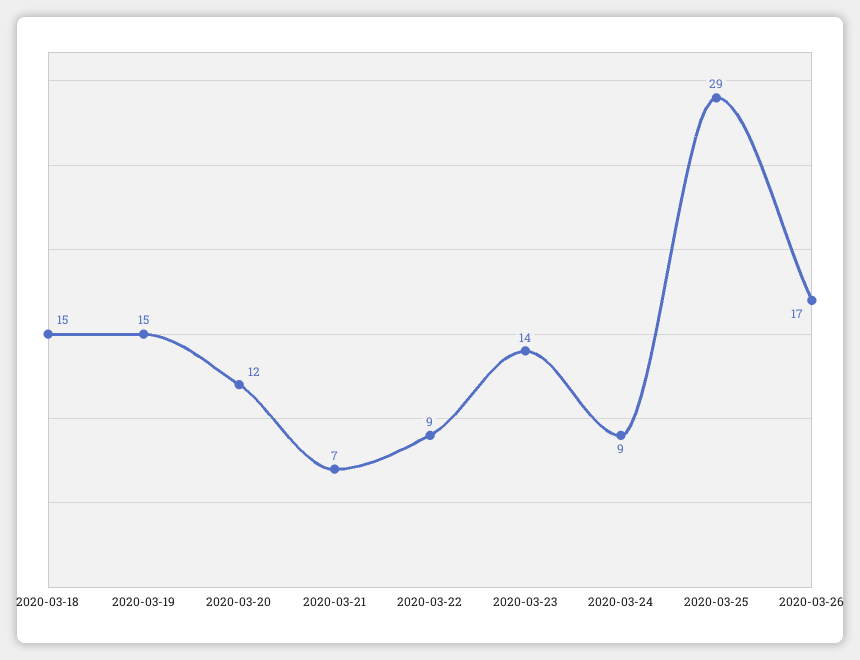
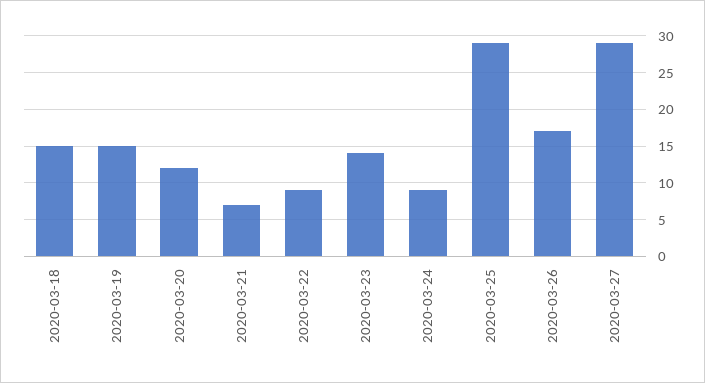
2020-03-27: none -> 29

